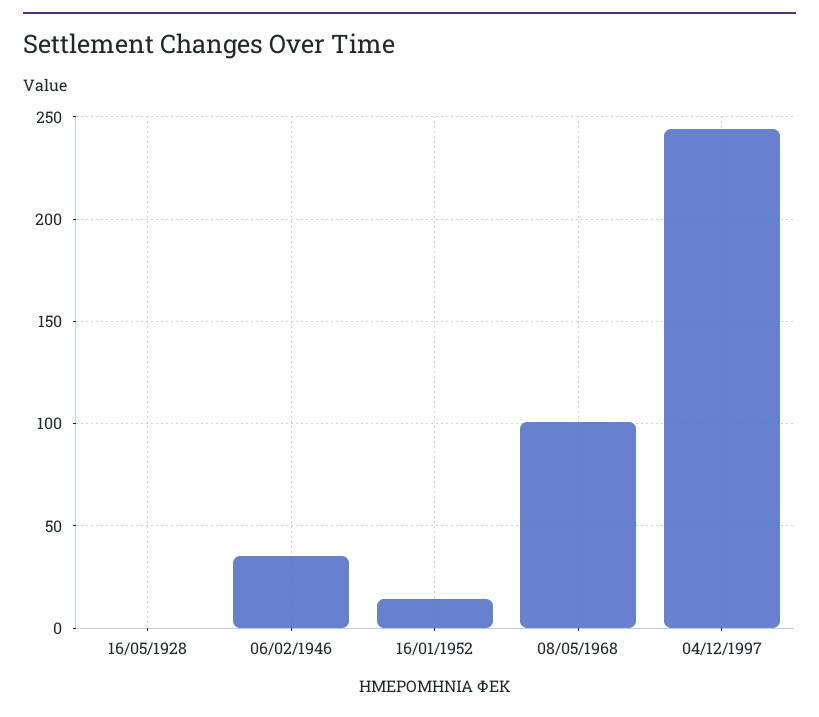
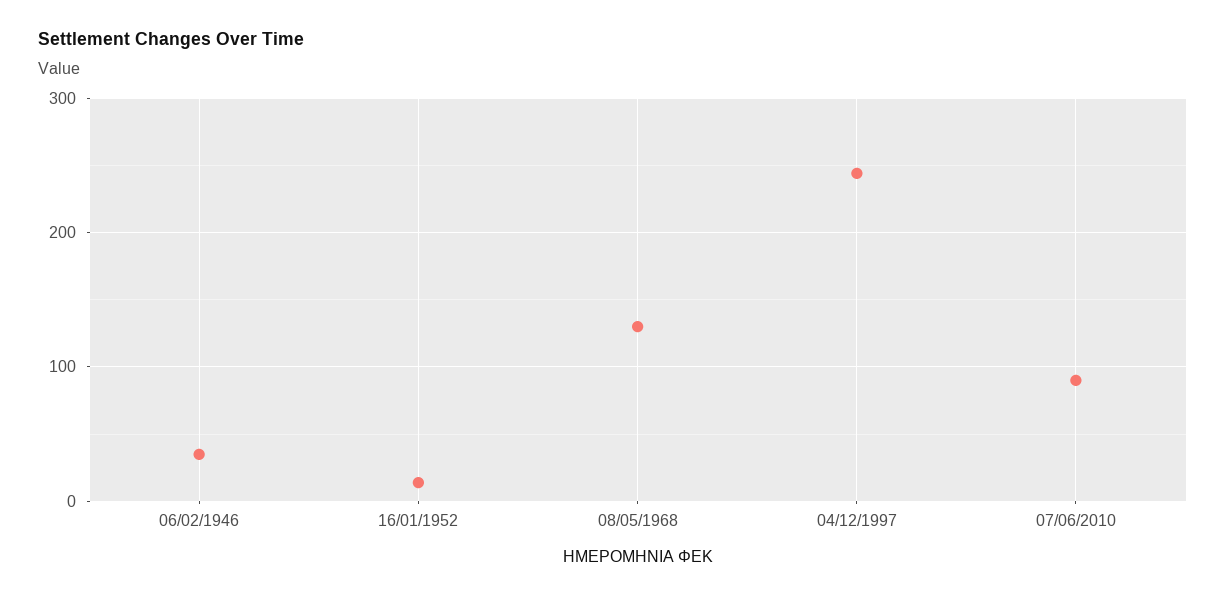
16/05/1928: 0 -> none
08/05/1968: 100 -> 130
07/06/2010: none -> 90

